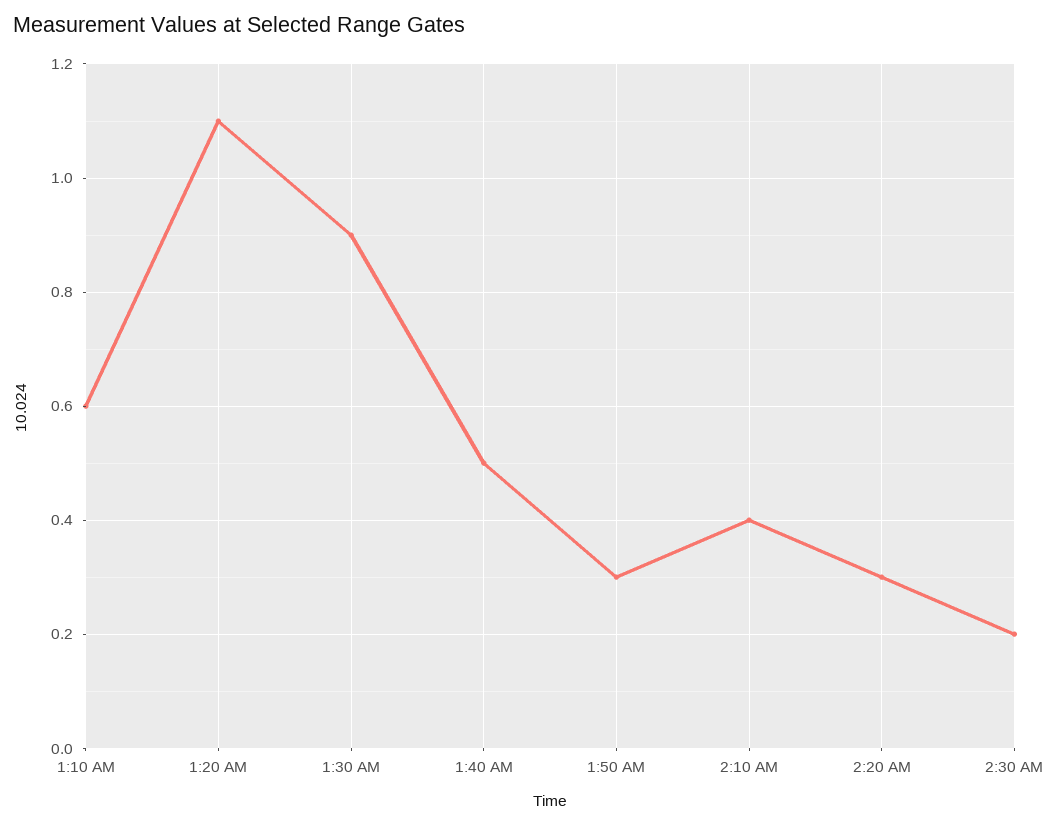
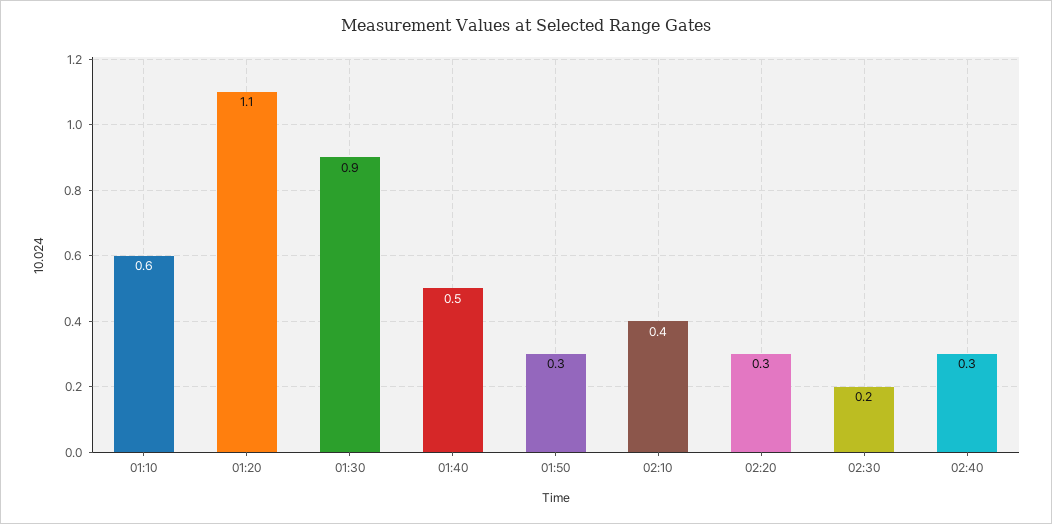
02:40: none -> 0.3

